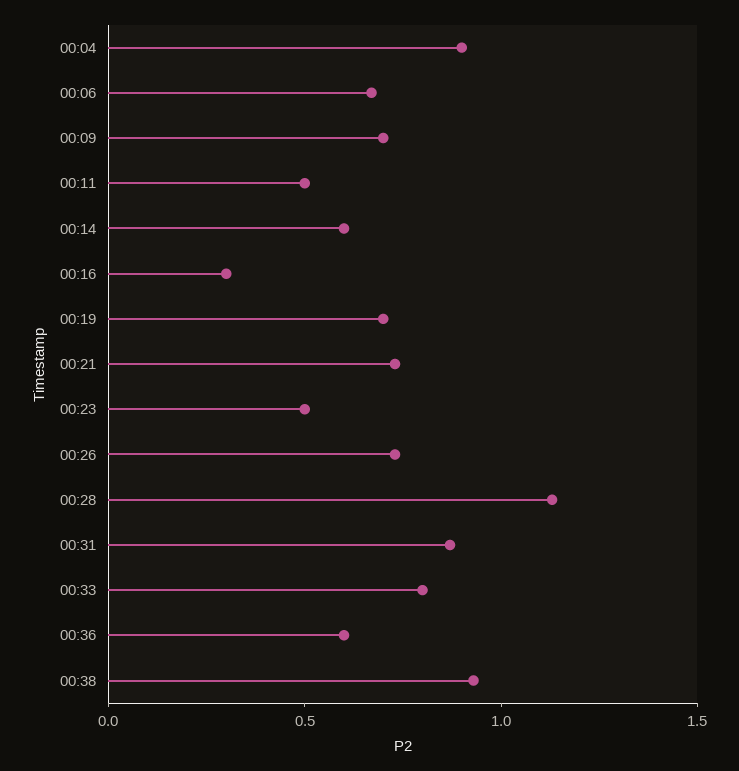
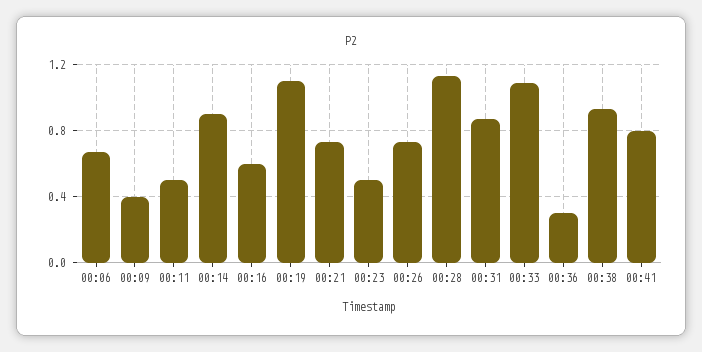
00:04: 0.9 -> none
00:09: 0.7 -> 0.4
00:14: 0.6 -> 0.9
00:16: 0.3 -> 0.6
00:19: 0.7 -> 1.1
00:33: 0.8 -> 1.1
00:36: 0.6 -> 0.3
00:41: none -> 0.8

